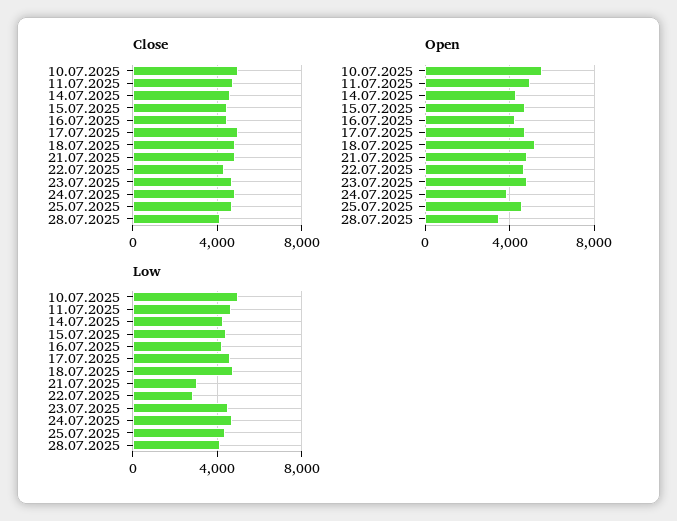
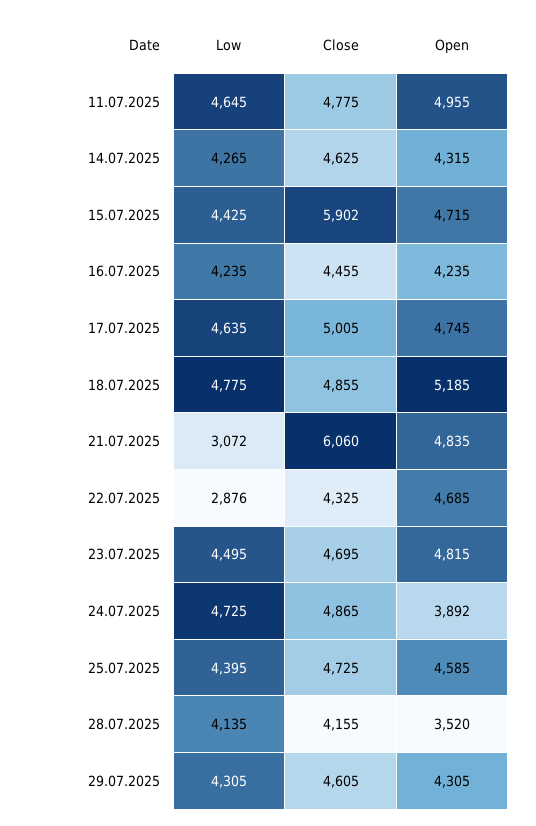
Close, 10.07.2025: 5000 -> none
Close, 15.07.2025: 4500 -> 5902
Close, 21.07.2025: 5000 -> 6060
Open, 10.07.2025: 5500 -> none
Low, 10.07.2025: 5000 -> none
Low, 29.07.2025: none -> 4305
Close, 29.07.2025: none -> 4605
Open, 29.07.2025: none -> 4305

